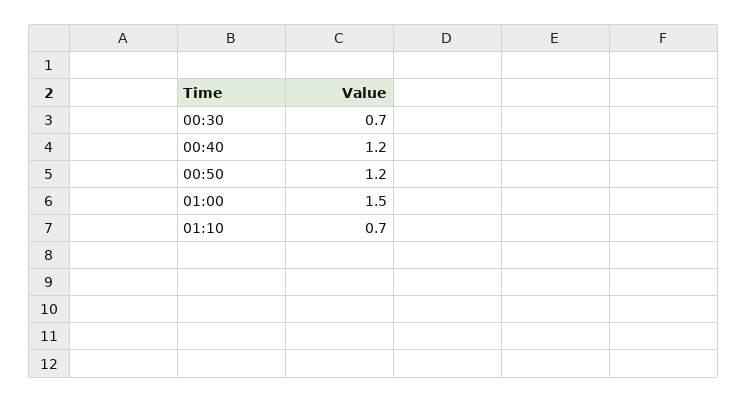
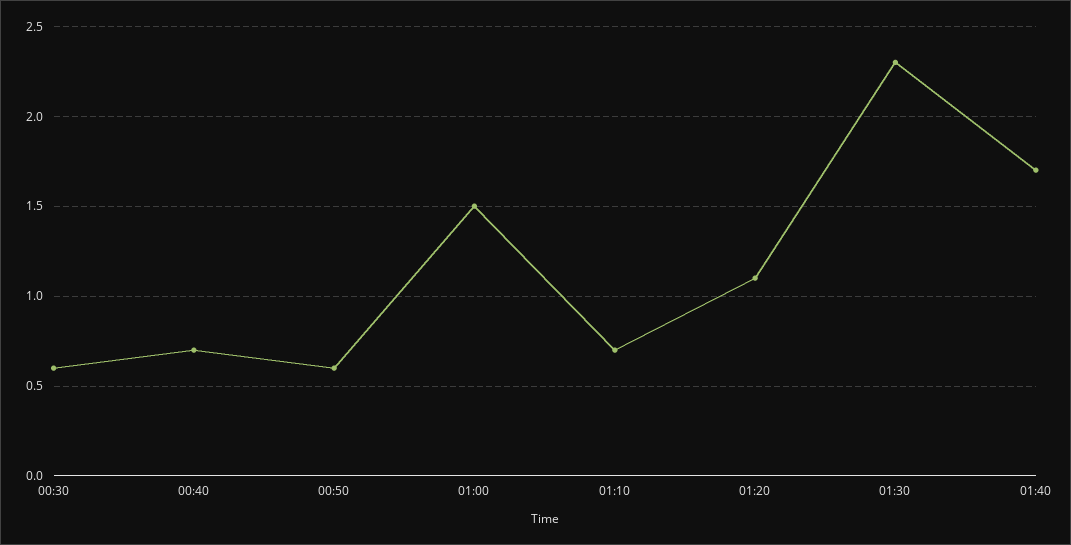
00:30: 0.7 -> 0.6
00:40: 1.2 -> 0.7
00:50: 1.2 -> 0.6
01:20: none -> 1.1
01:30: none -> 2.3
01:40: none -> 1.7

